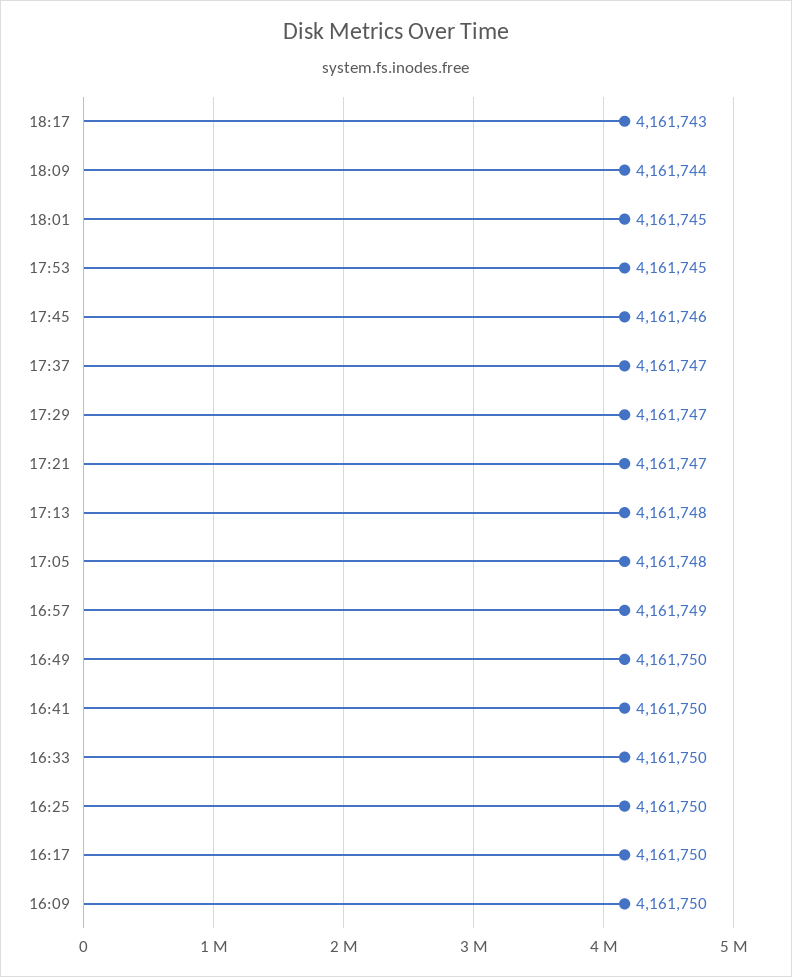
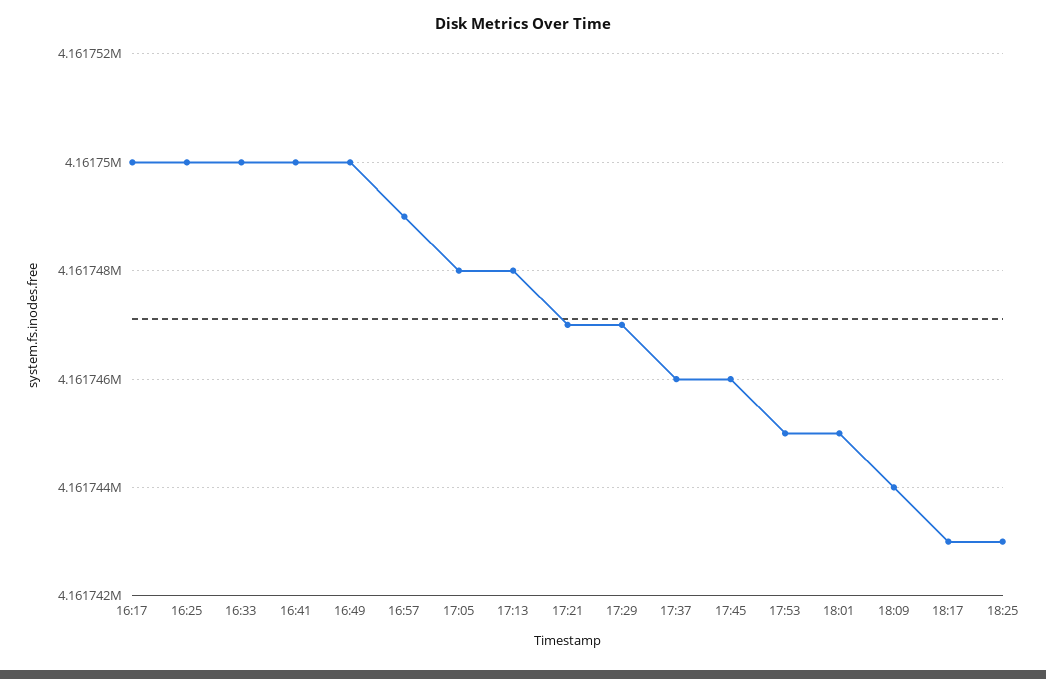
17:37: 4161747 -> 4161746
16:09: 4161750 -> none
18:25: none -> 4161743

